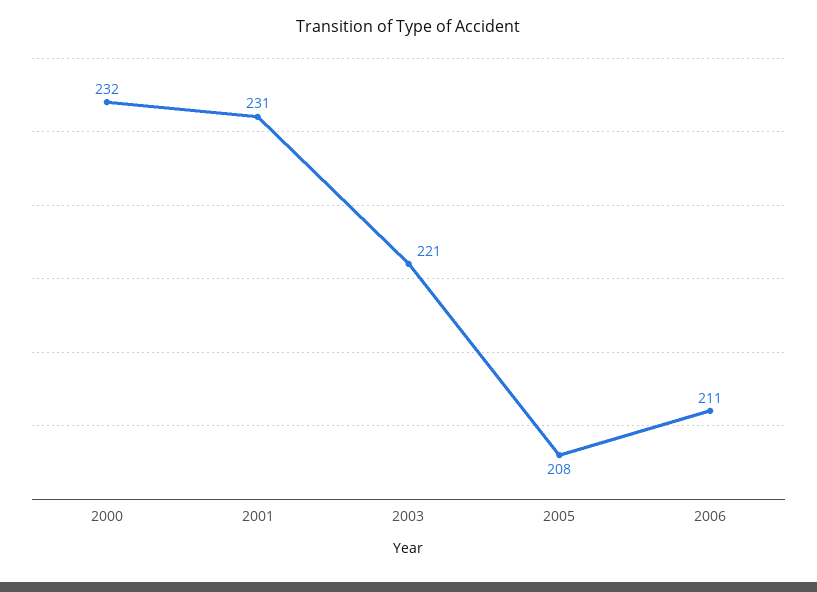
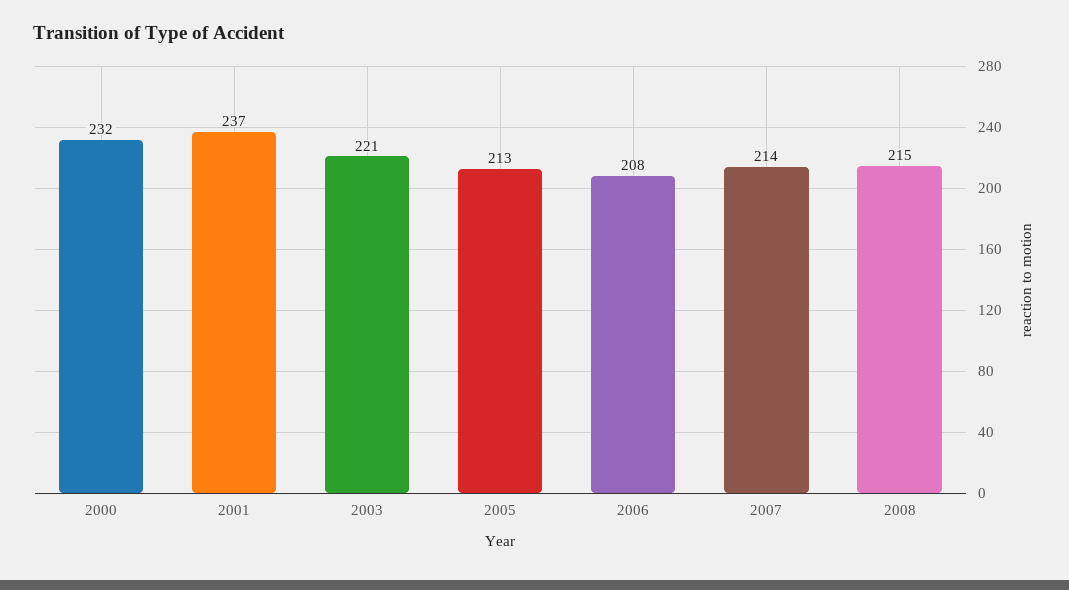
2001: 231 -> 237
2005: 208 -> 213
2006: 211 -> 208
2007: none -> 214
2008: none -> 215

